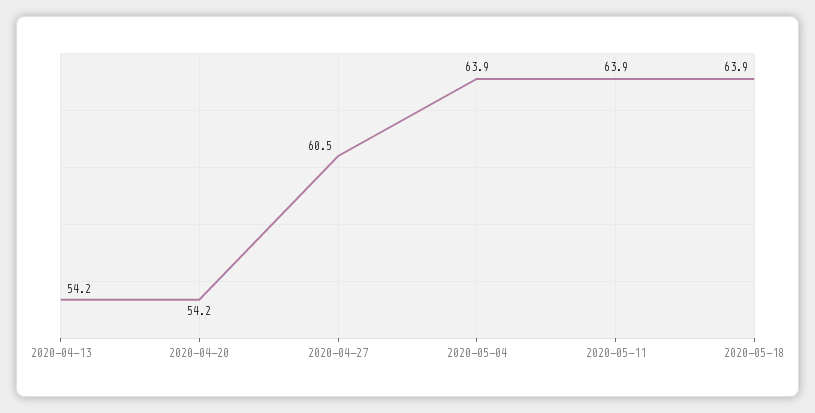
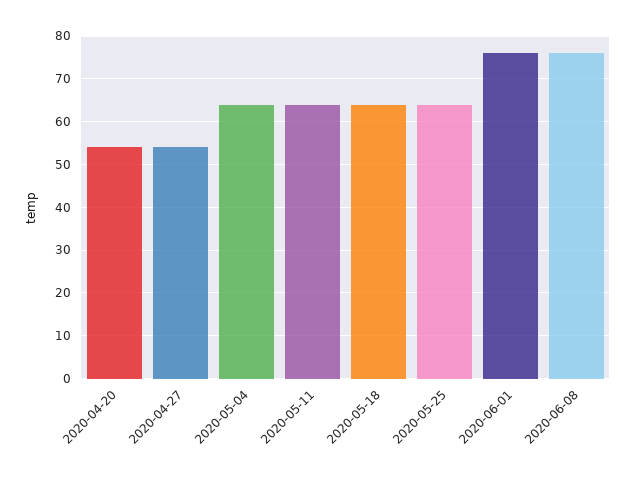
2020-04-13: 54.2 -> none
2020-04-27: 60.5 -> 54
2020-05-25: none -> 64
2020-06-01: none -> 76
2020-06-08: none -> 76

